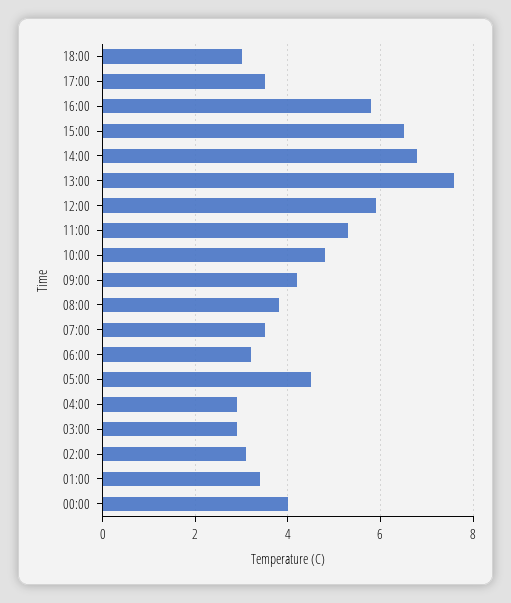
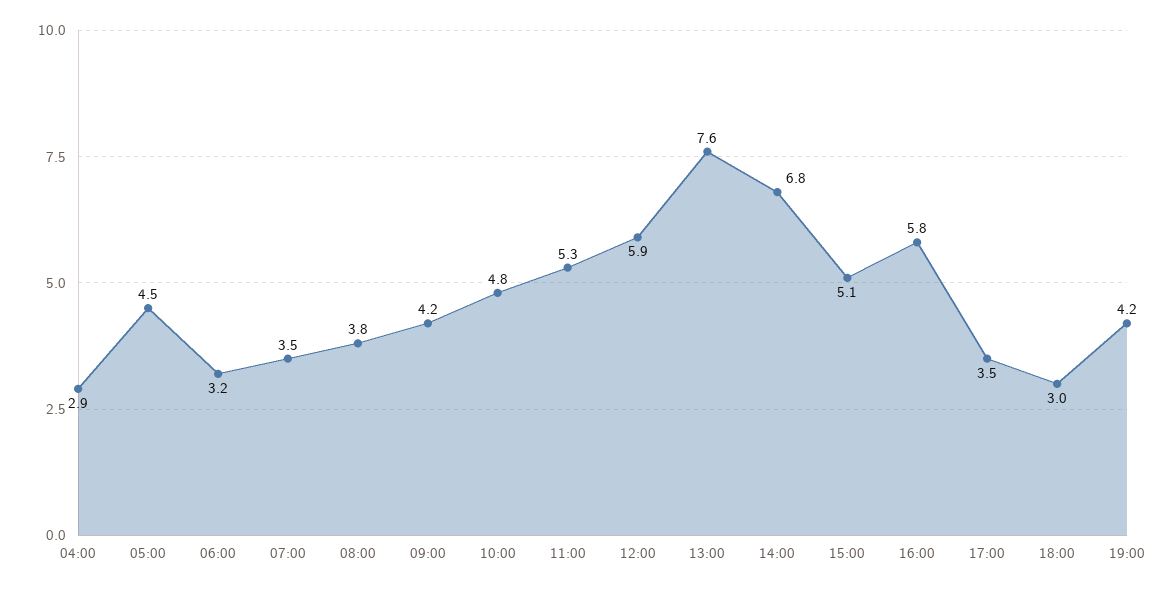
15:00: 6.5 -> 5.1
03:00: 3 -> none
02:00: 3 -> none
01:00: 3.5 -> none
00:00: 4 -> none
19:00: none -> 4.2

